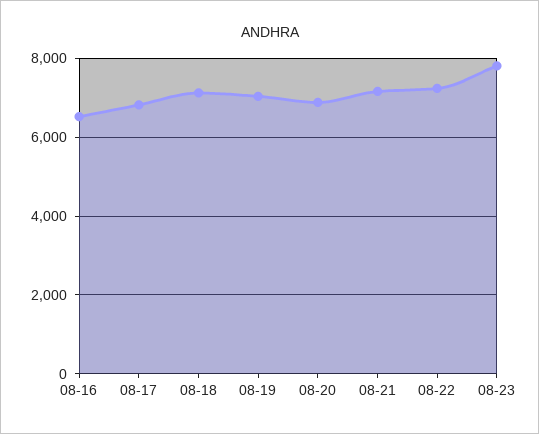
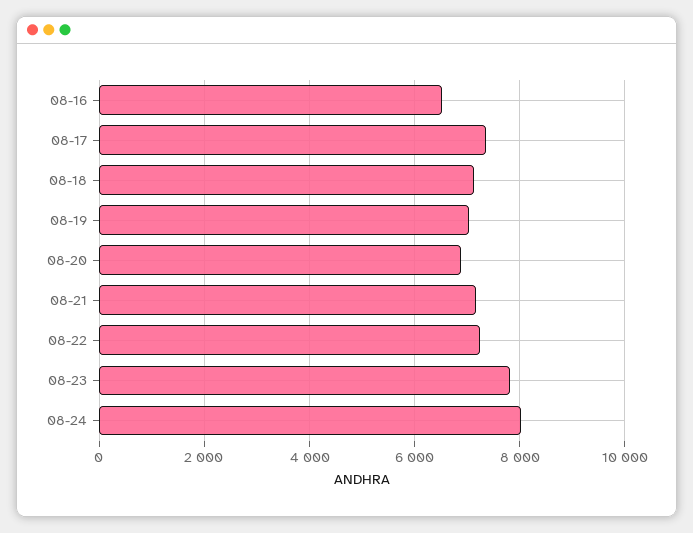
08-17: 6800 -> 7400
08-24: none -> 8000

